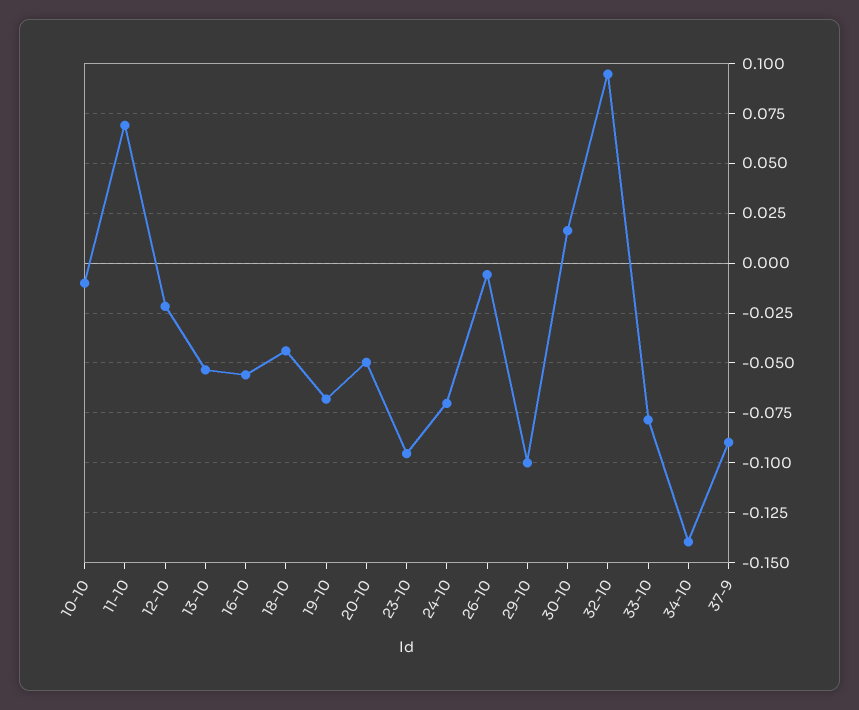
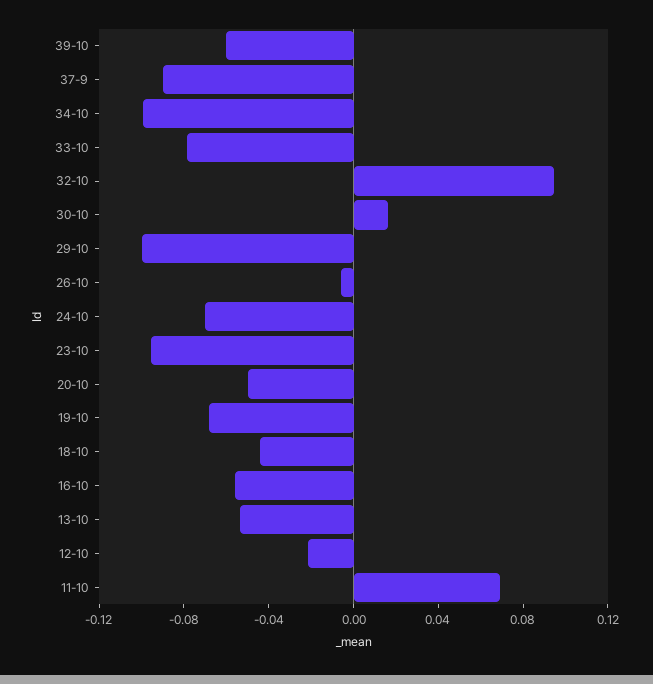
10-10: -0.01 -> none
34-10: -0.14 -> -0.1
39-10: none -> -0.06

